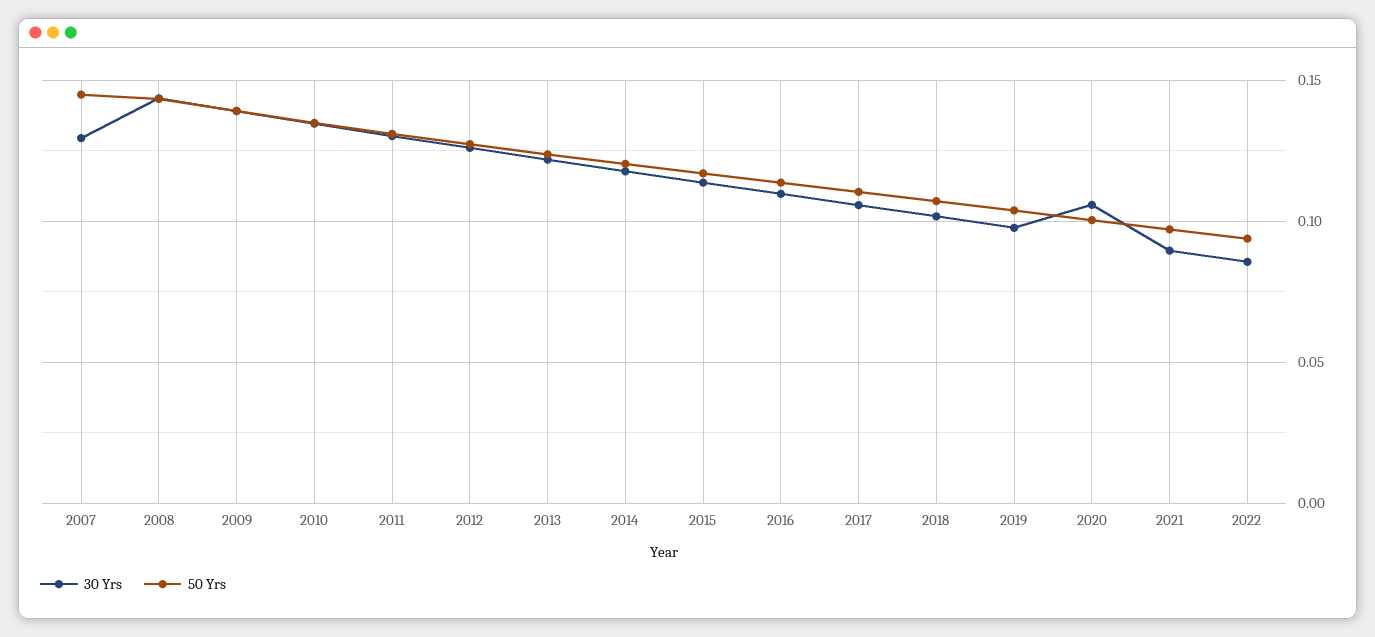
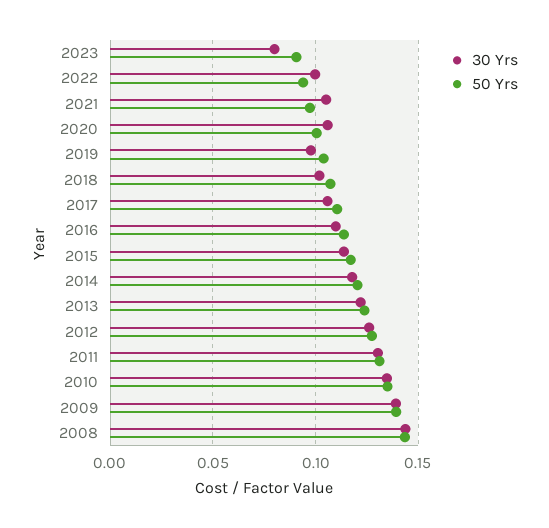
30 Yrs, 2007: 0.13 -> none
50 Yrs, 2007: 0.145 -> none
30 Yrs, 2021: 0.09 -> 0.105
30 Yrs, 2022: 0.085 -> 0.1
30 Yrs, 2023: none -> 0.08
50 Yrs, 2023: none -> 0.09

